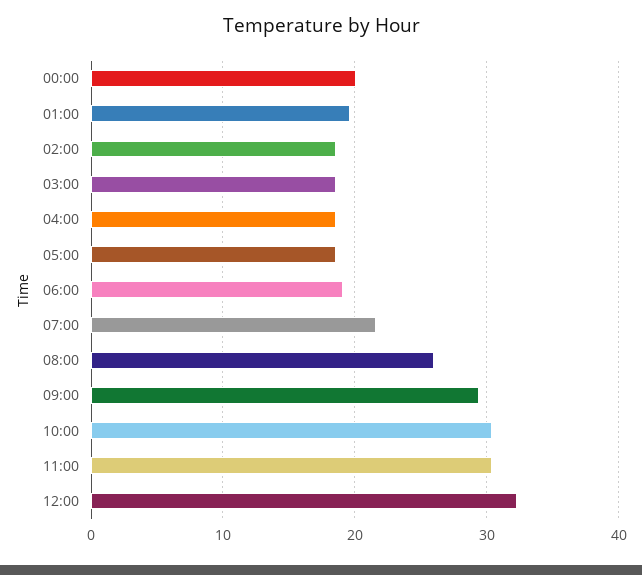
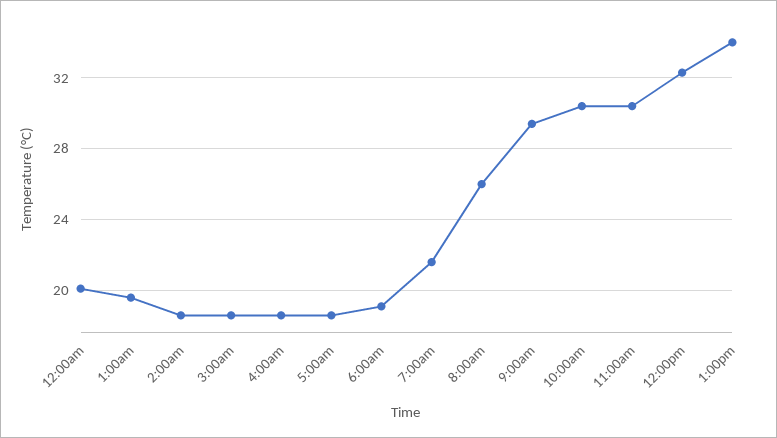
1:00pm: none -> 34

